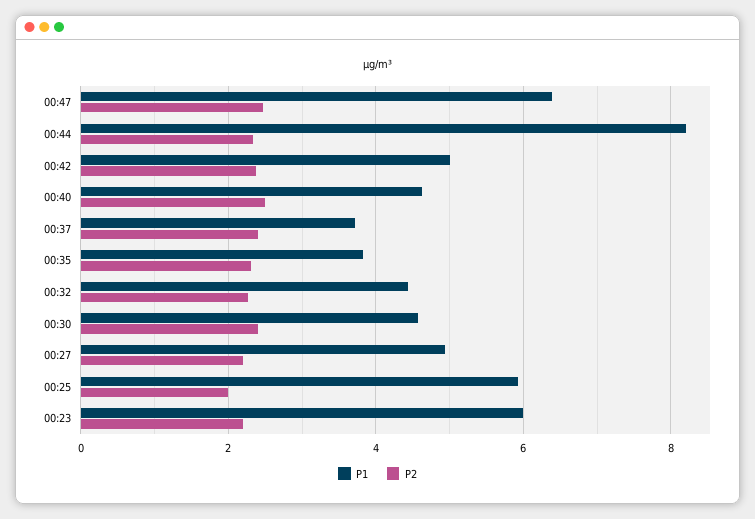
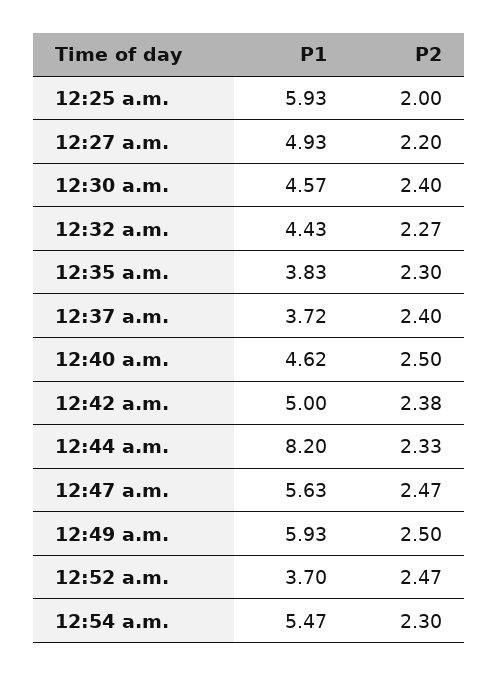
P1, 00:47: 6.4 -> 5.63
P1, 00:23: 6 -> none
P2, 00:23: 2.2 -> none
P1, 12:49 a.m.: none -> 5.93
P2, 12:49 a.m.: none -> 2.5
P1, 12:52 a.m.: none -> 3.7
P2, 12:52 a.m.: none -> 2.47
P1, 12:54 a.m.: none -> 5.47
P2, 12:54 a.m.: none -> 2.3

